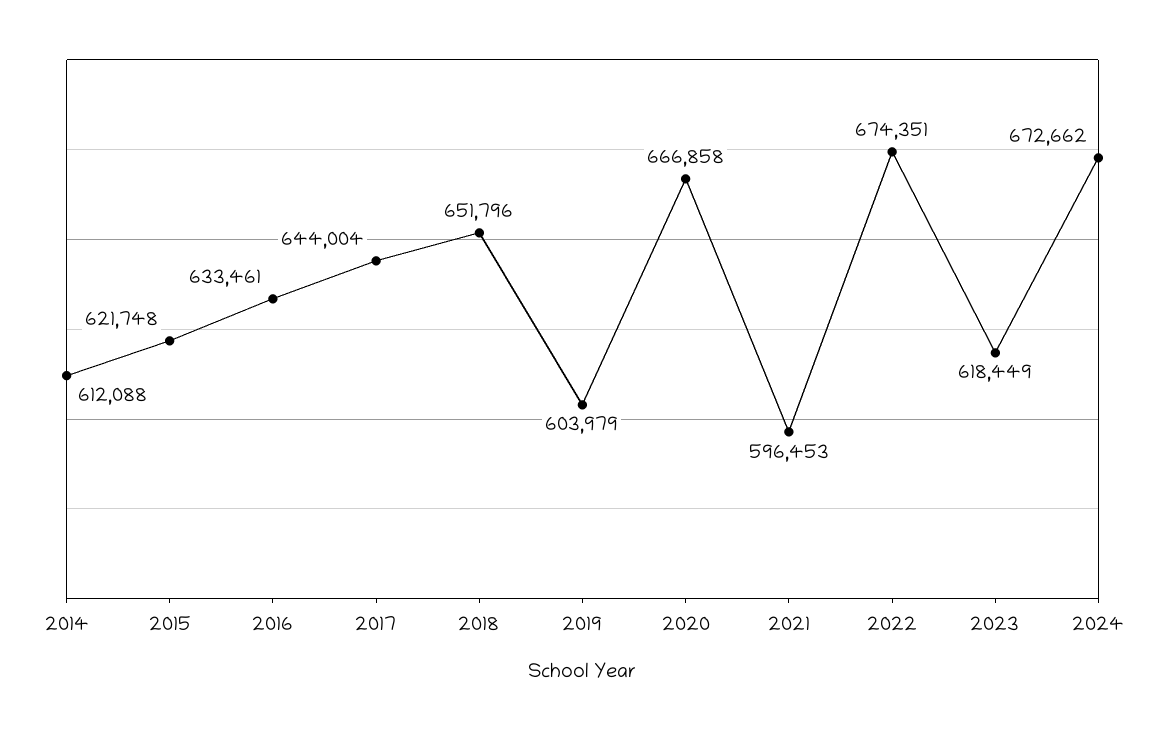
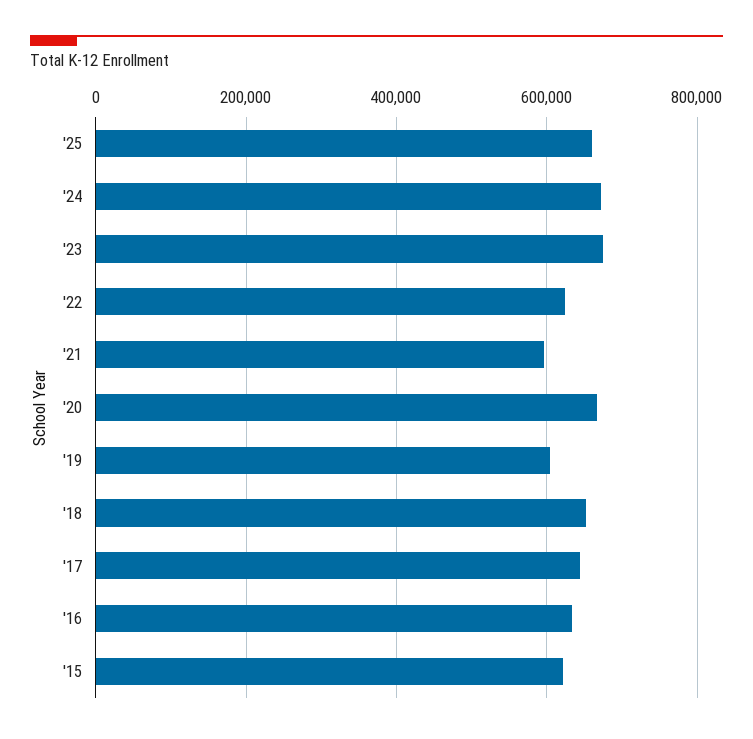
2014: 612088 -> none
2022: 674351 -> 620000
2023: 618449 -> 680000
'25: none -> 660000

